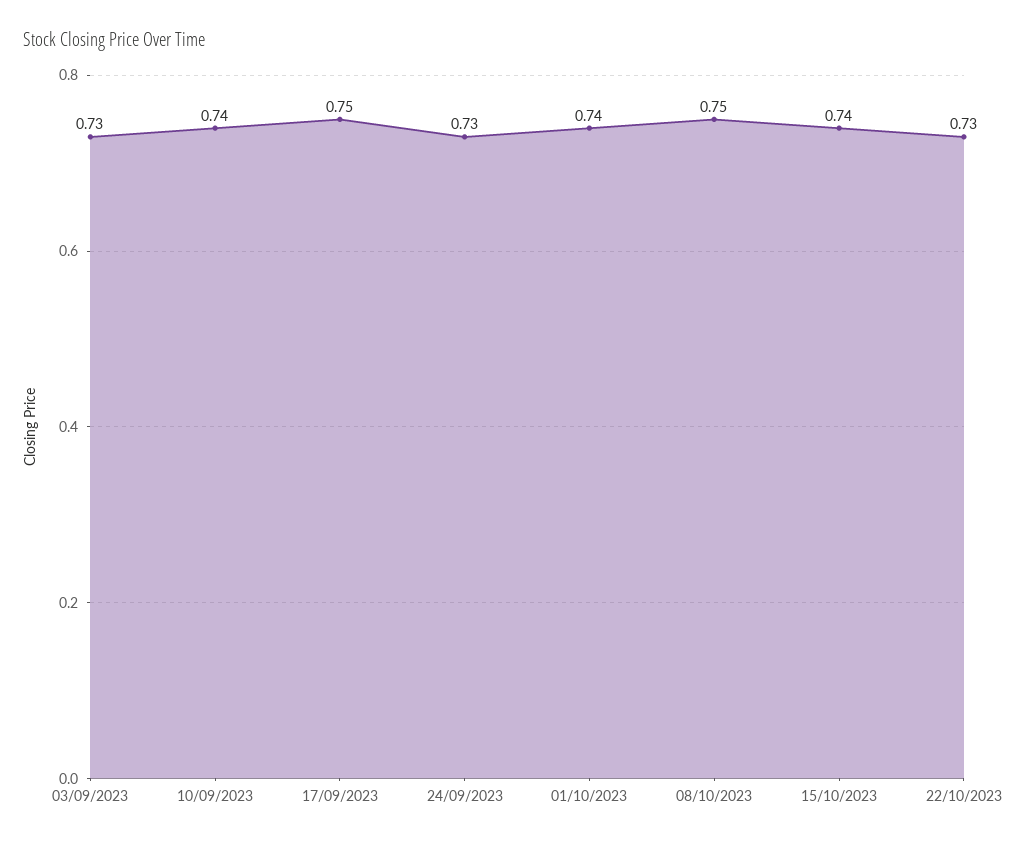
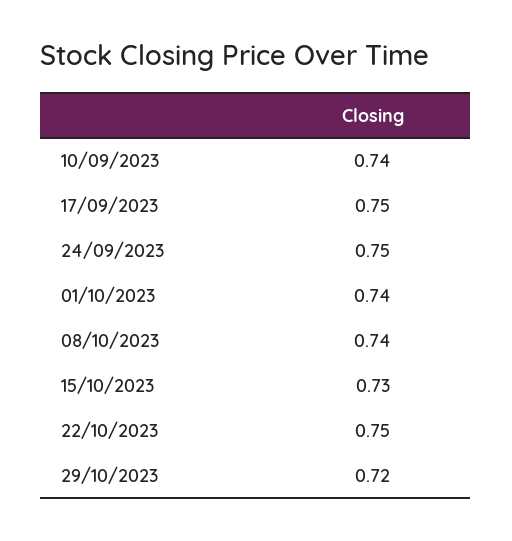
03/09/2023: 0.73 -> none
24/09/2023: 0.73 -> 0.75
08/10/2023: 0.75 -> 0.74
15/10/2023: 0.74 -> 0.73
22/10/2023: 0.73 -> 0.75
29/10/2023: none -> 0.72

